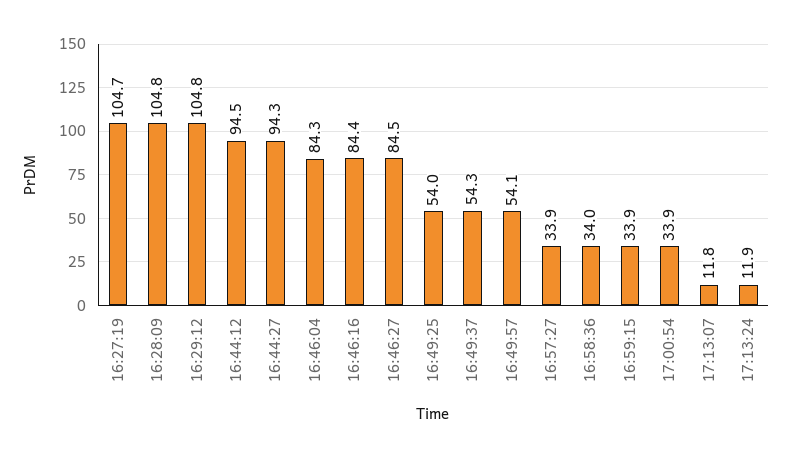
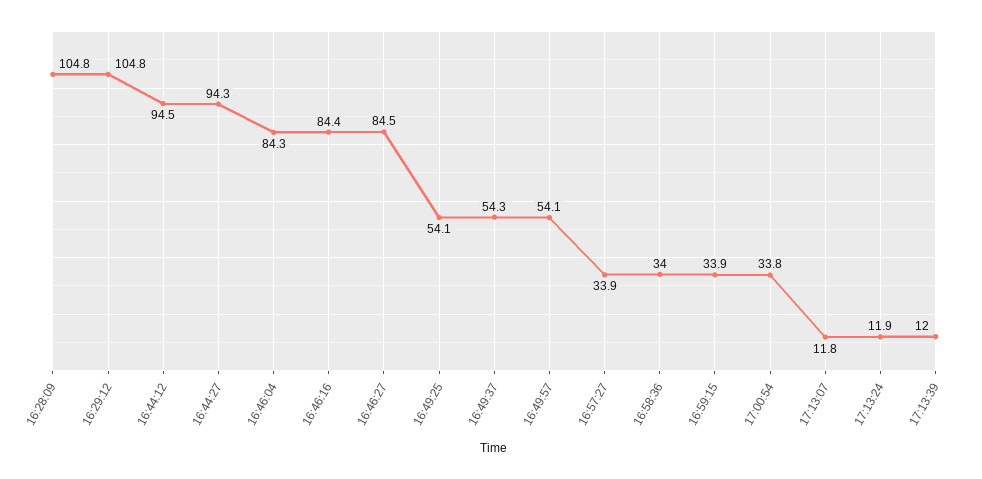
16:27:19: 104.7 -> none
16:49:25: 54 -> 54.1
17:00:54: 33.9 -> 33.8
17:13:39: none -> 12

